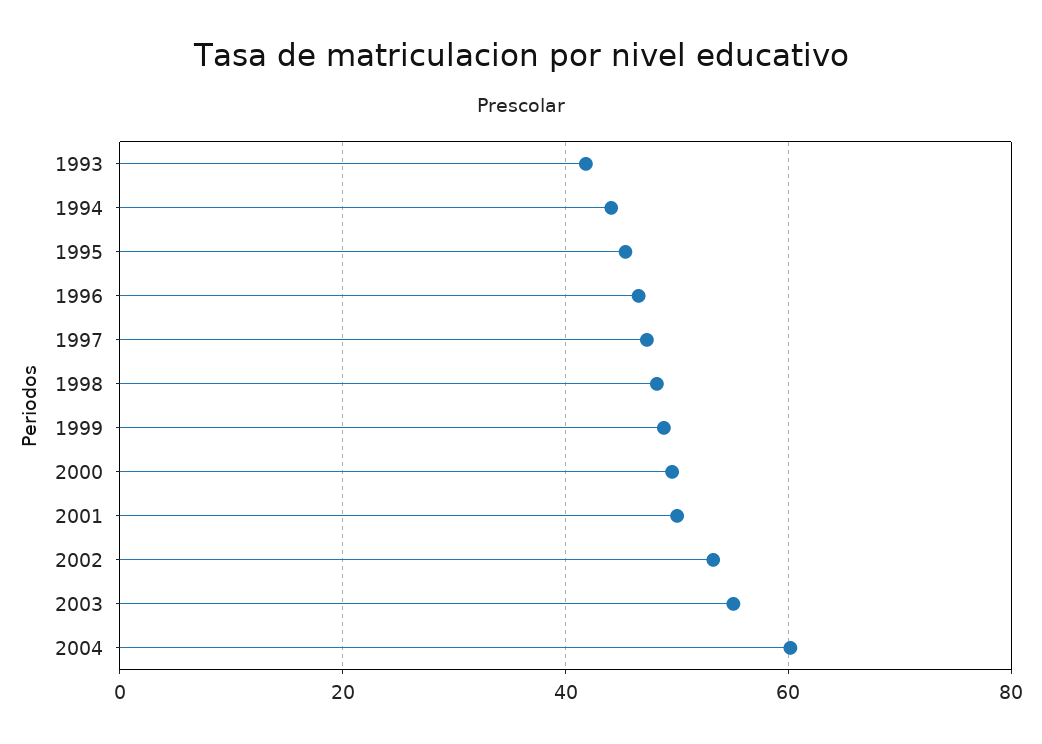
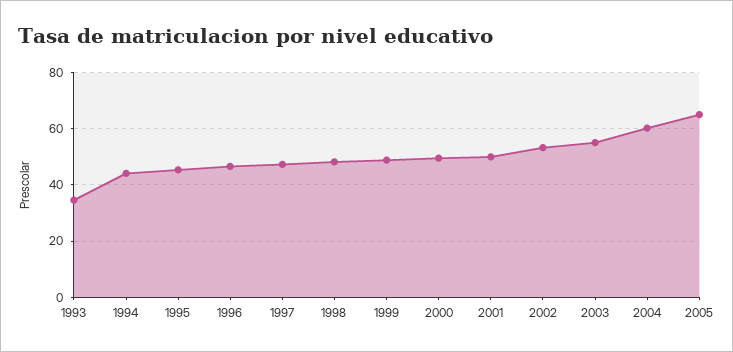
1993: 42 -> 35
2005: none -> 65

